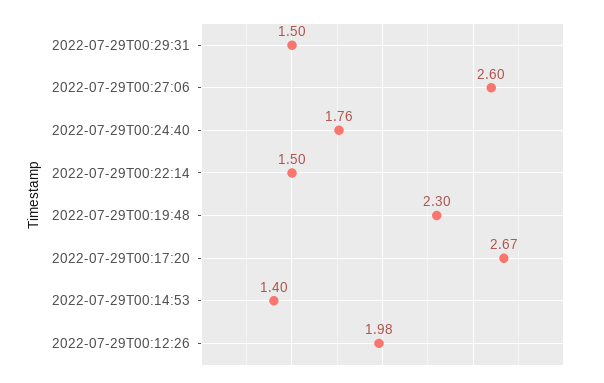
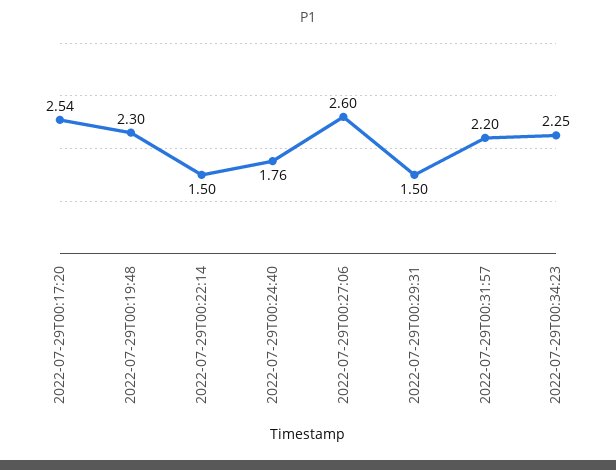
2022-07-29T00:17:20: 2.67 -> 2.54
2022-07-29T00:14:53: 1.4 -> none
2022-07-29T00:12:26: 1.98 -> none
2022-07-29T00:31:57: none -> 2.2
2022-07-29T00:34:23: none -> 2.25

